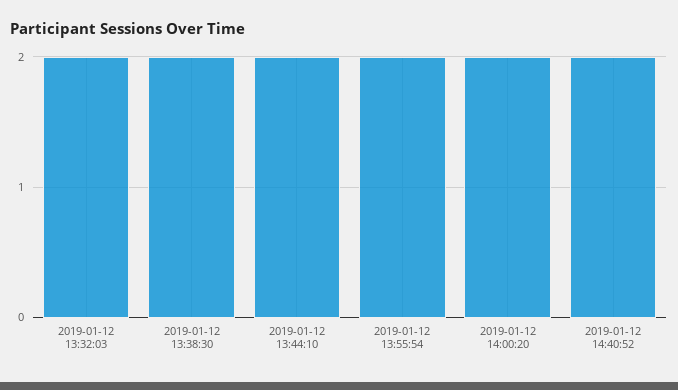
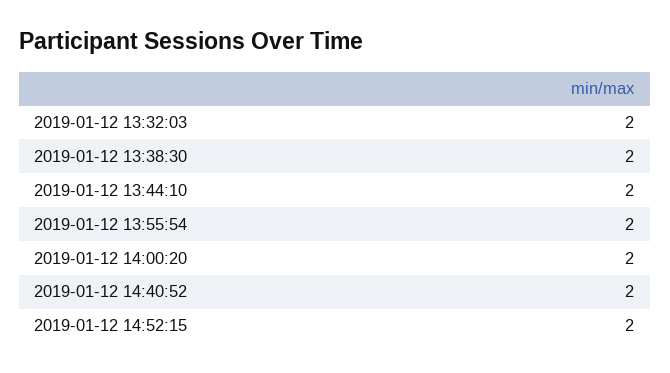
2019-01-12 14:52:15: none -> 2

